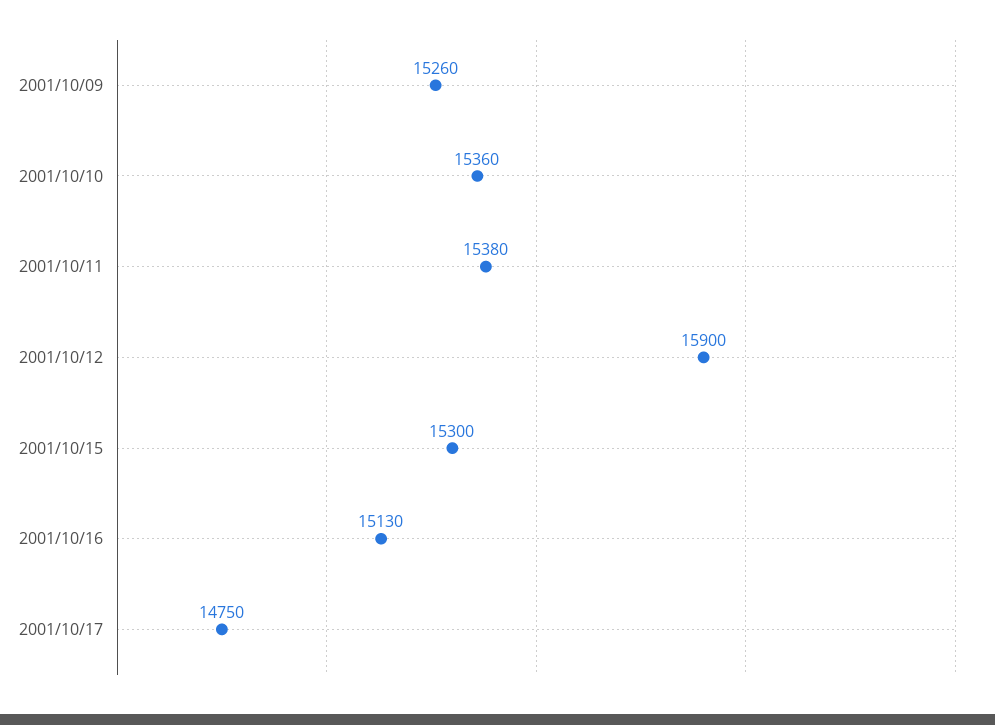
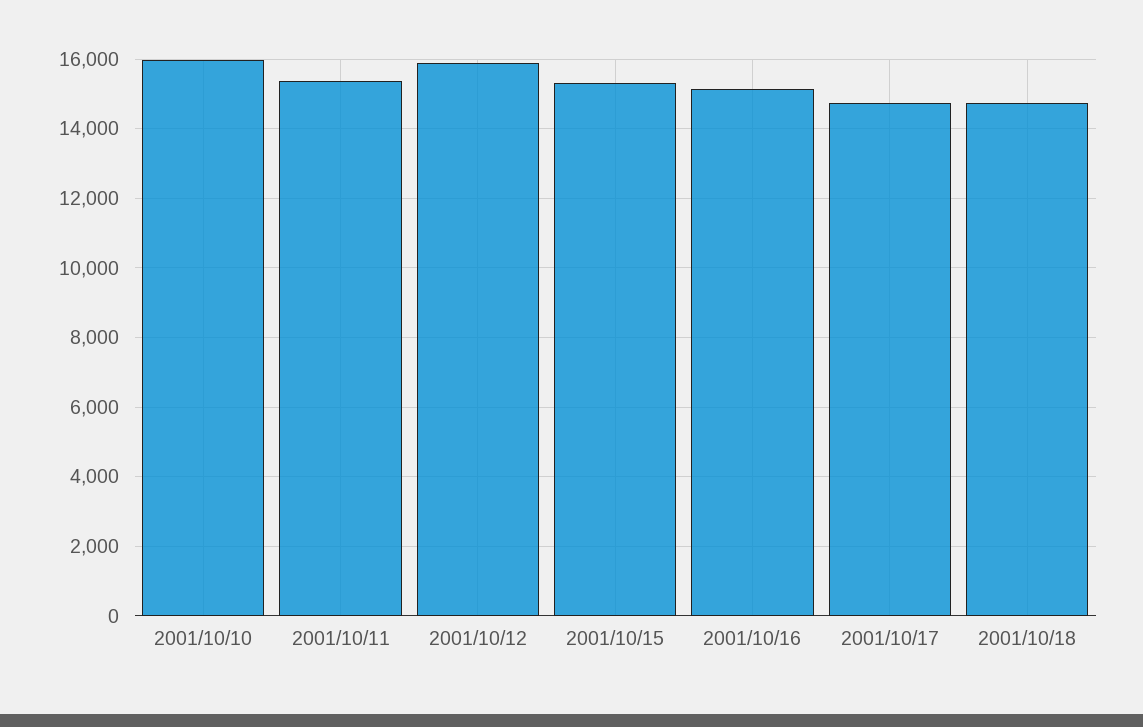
2001/10/09: 15260 -> none
2001/10/10: 15360 -> 16000
2001/10/18: none -> 14800

